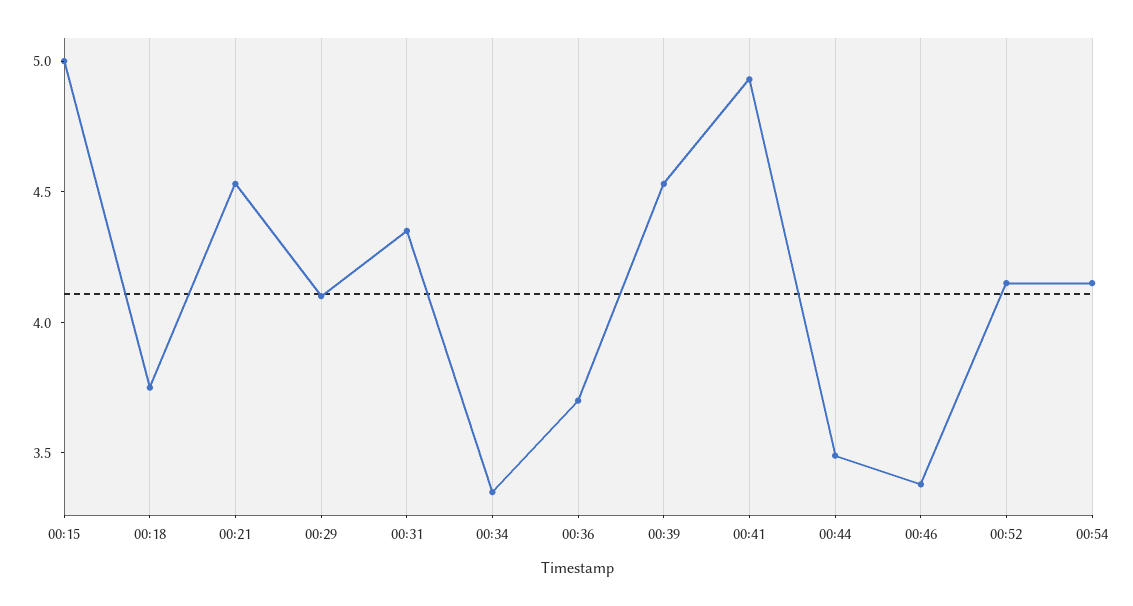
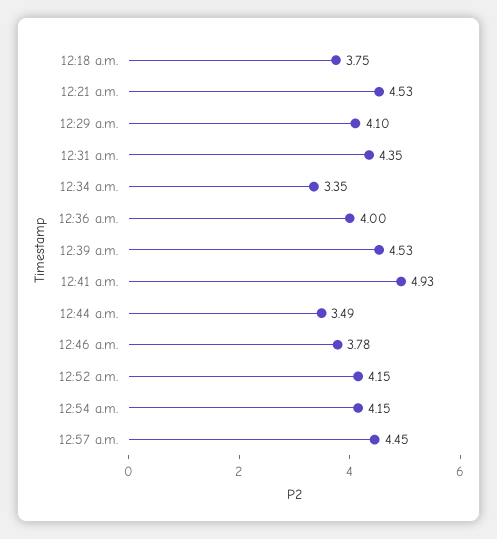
00:15: 5 -> none
00:36: 3.7 -> 4
00:46: 3.4 -> 3.78
12:57 a.m.: none -> 4.45

